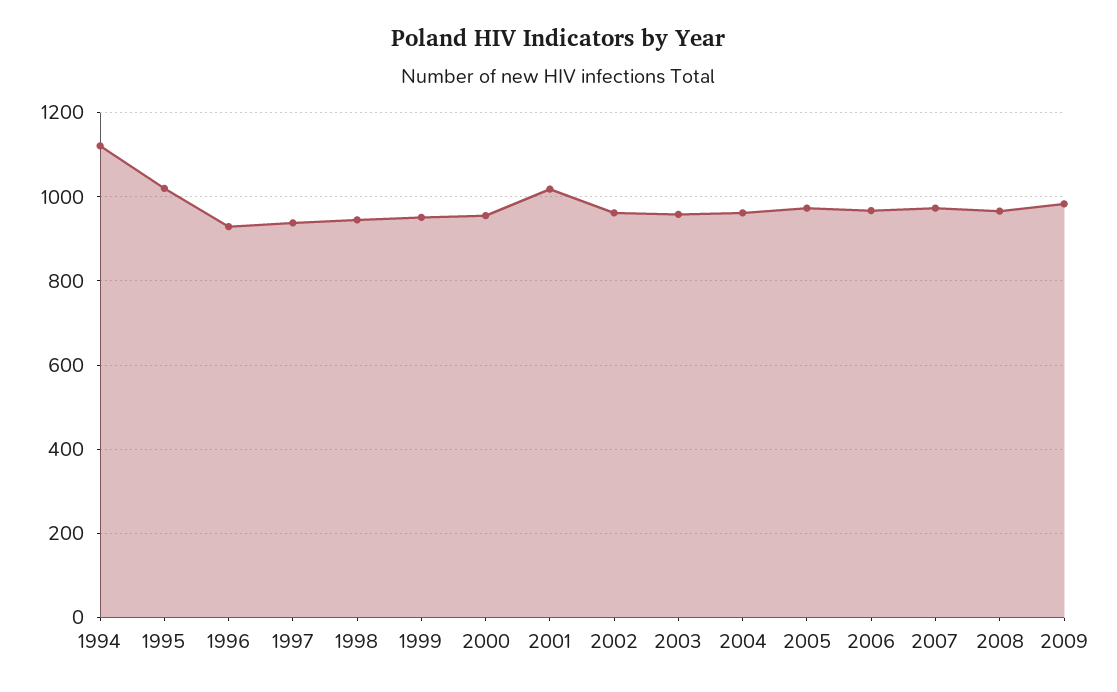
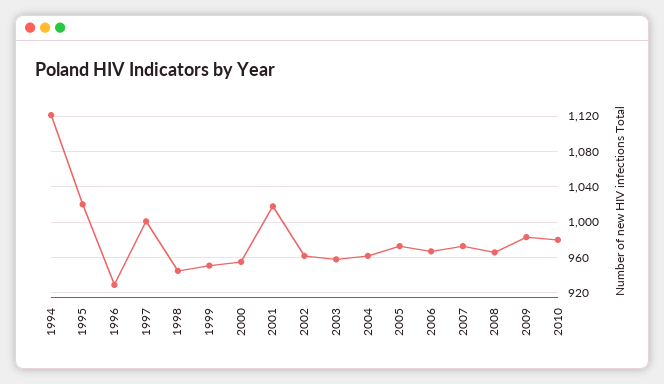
1997: 940 -> 1000
2010: none -> 980

